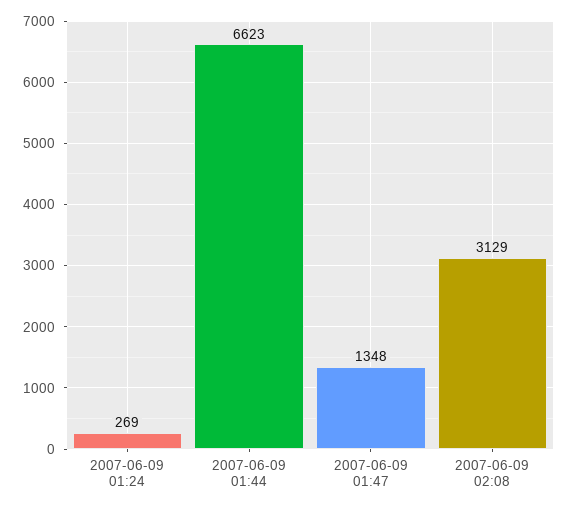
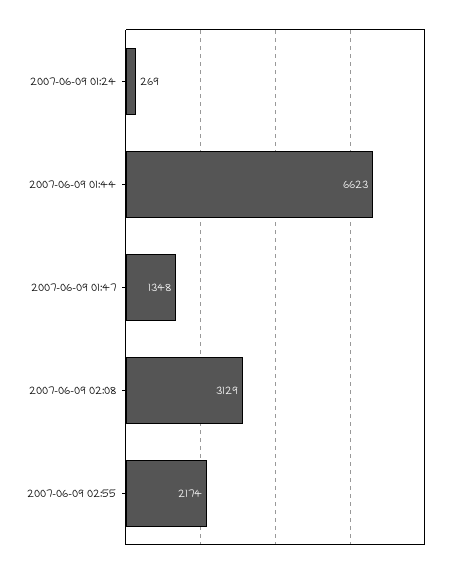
2007-06-09 02:55: none -> 2174

